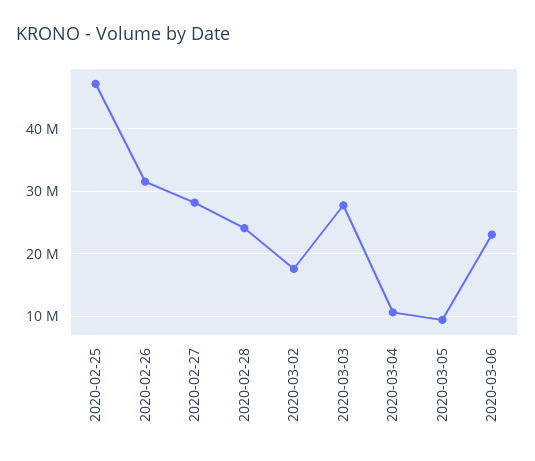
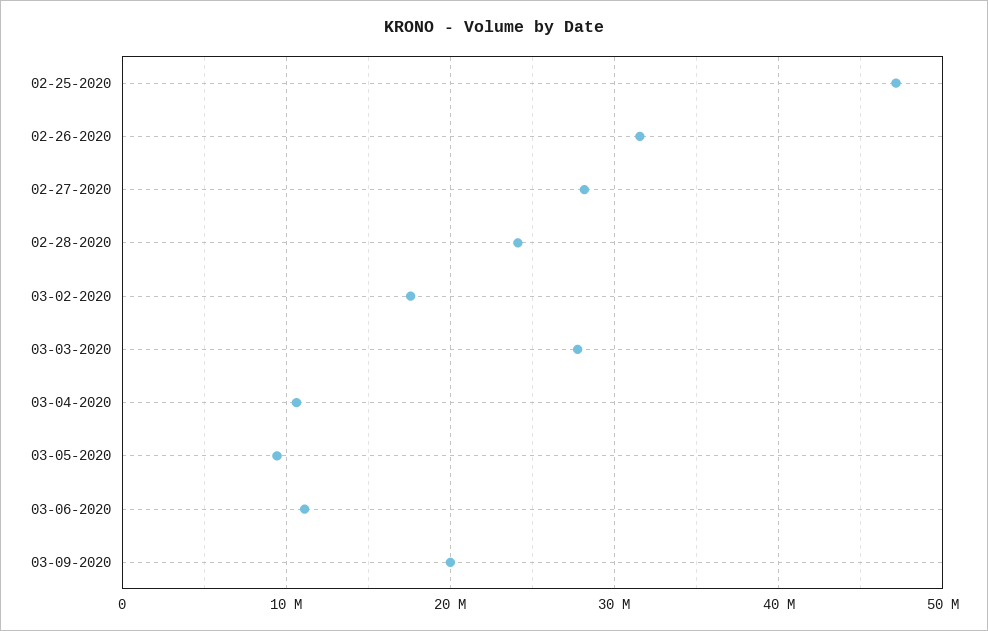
2020-03-06: 23000000 -> 11000000
03-09-2020: none -> 20000000

